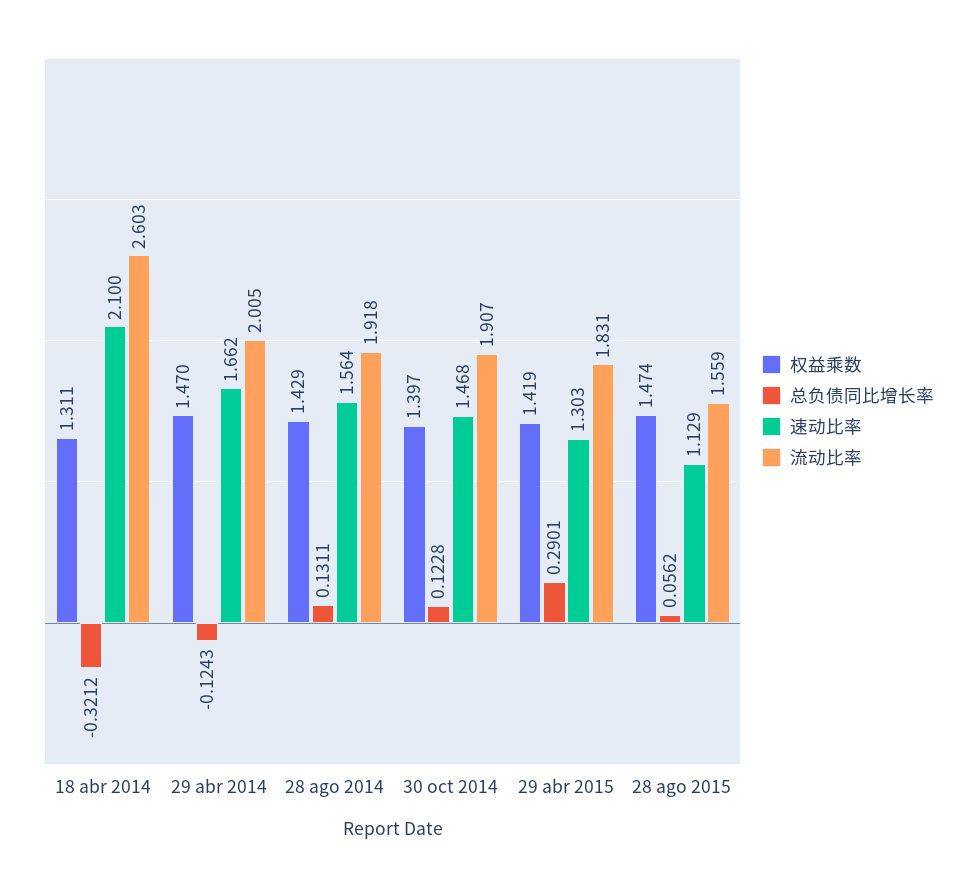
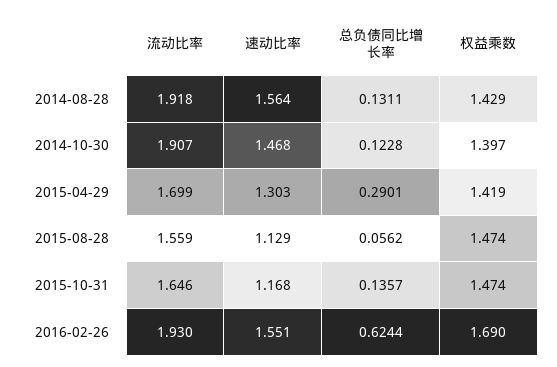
权益乘数, 18 abr 2014: 1.311 -> none
总负债同比增长率, 18 abr 2014: -0.3212 -> none
速动比率, 18 abr 2014: 2.1 -> none
流动比率, 18 abr 2014: 2.603 -> none
权益乘数, 29 abr 2014: 1.47 -> none
总负债同比增长率, 29 abr 2014: -0.1243 -> none
速动比率, 29 abr 2014: 1.662 -> none
流动比率, 29 abr 2014: 2.005 -> none
流动比率, 29 abr 2015: 1.831 -> 1.699
流动比率, 2015-10-31: none -> 1.646
速动比率, 2015-10-31: none -> 1.168
总负债同比增长率, 2015-10-31: none -> 0.1357
权益乘数, 2015-10-31: none -> 1.474
流动比率, 2016-02-26: none -> 1.93
速动比率, 2016-02-26: none -> 1.551
总负债同比增长率, 2016-02-26: none -> 0.6244
权益乘数, 2016-02-26: none -> 1.69

